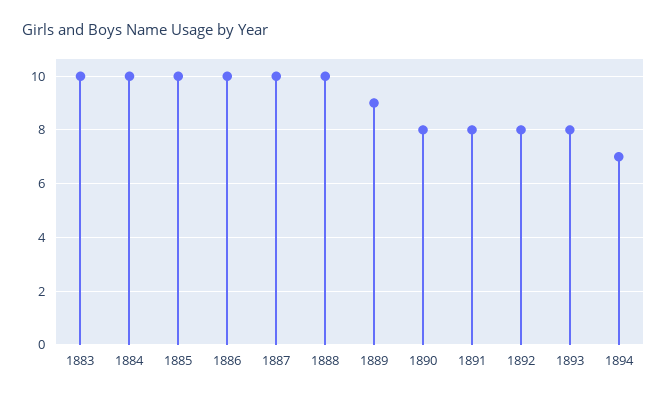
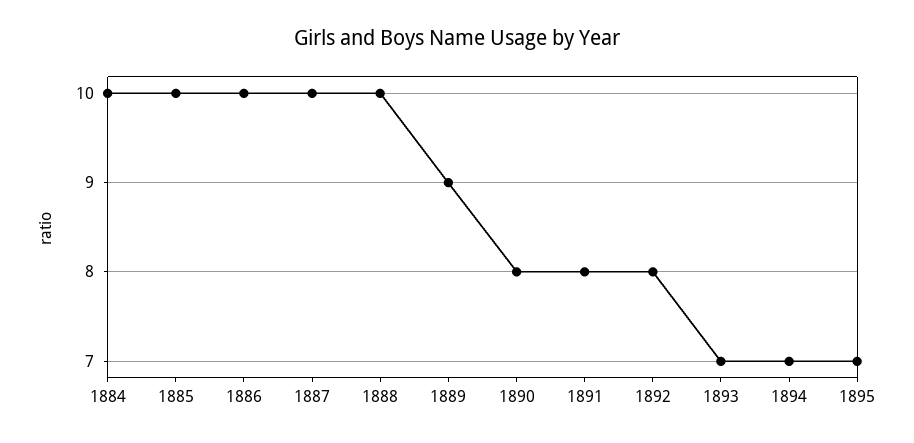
1883: 10 -> none
1893: 8 -> 7
1895: none -> 7

